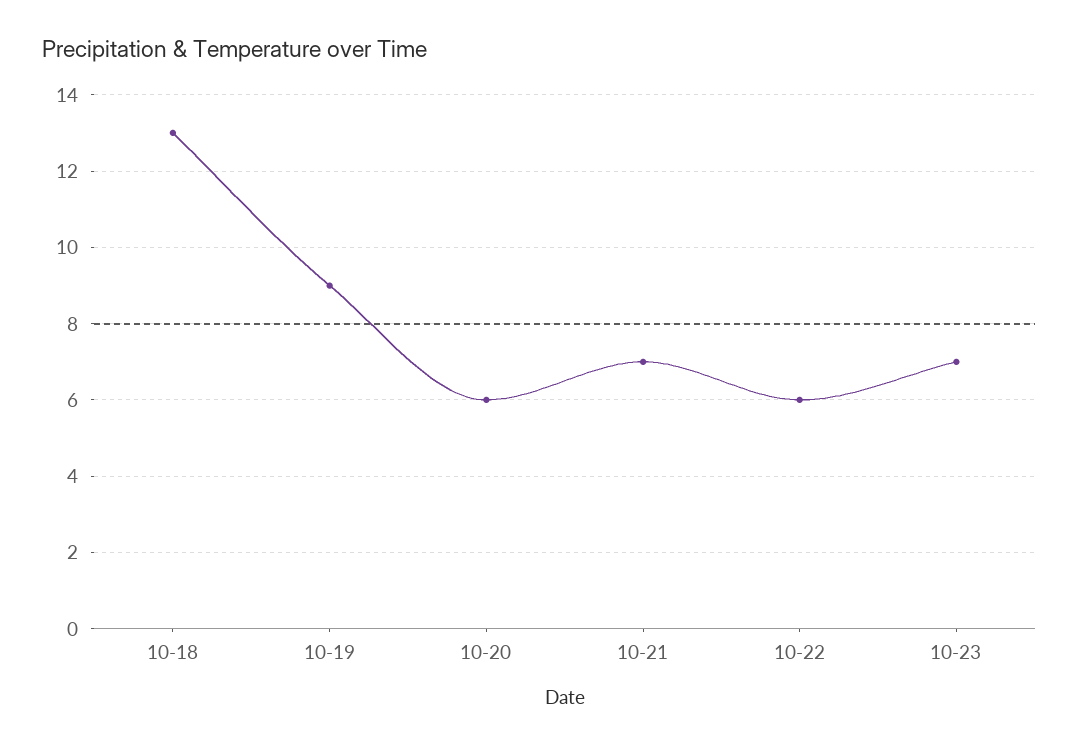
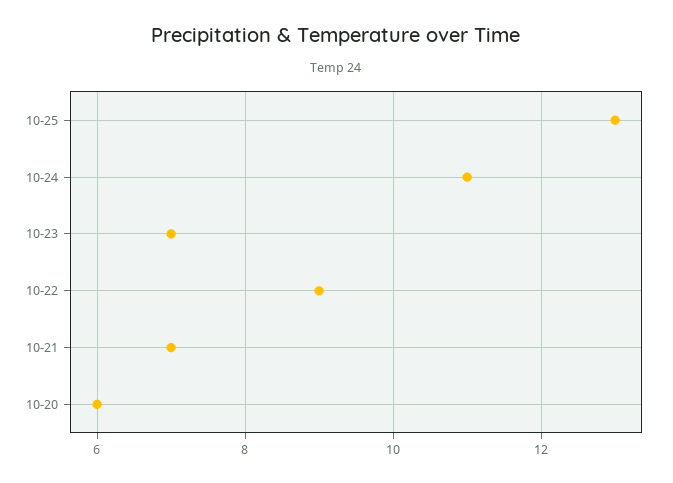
10-18: 13 -> none
10-19: 9 -> none
10-22: 6 -> 9
10-25: none -> 13
10-24: none -> 11

